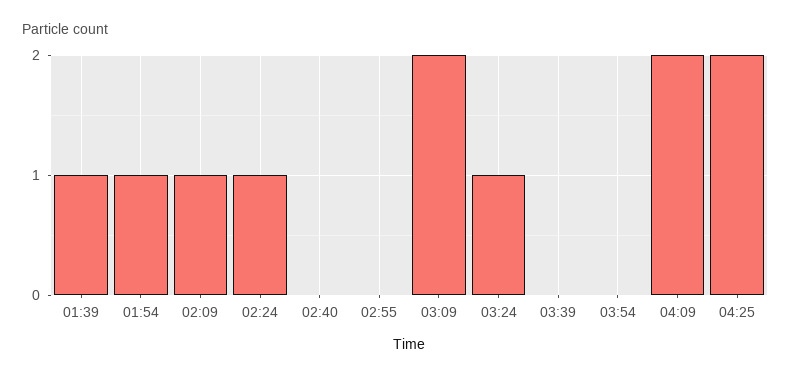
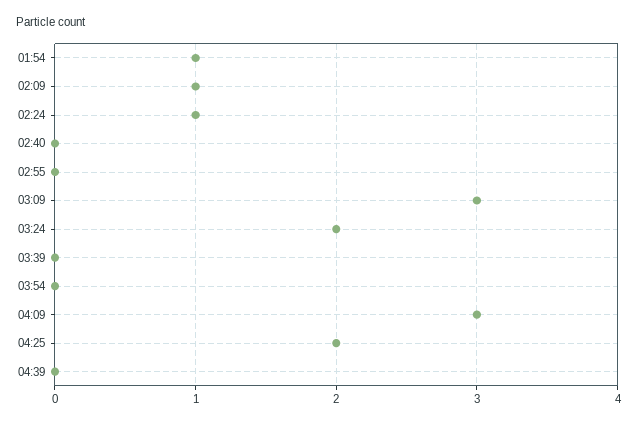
01:39: 1 -> none
03:09: 2 -> 3
03:24: 1 -> 2
04:09: 2 -> 3
04:39: none -> 0

